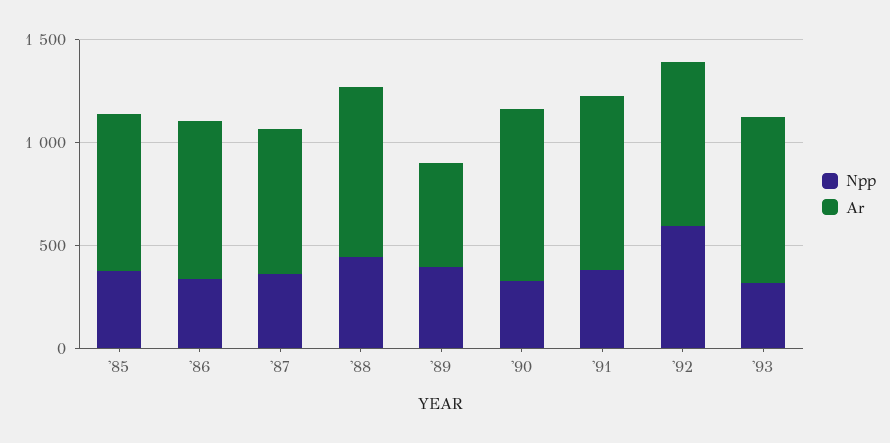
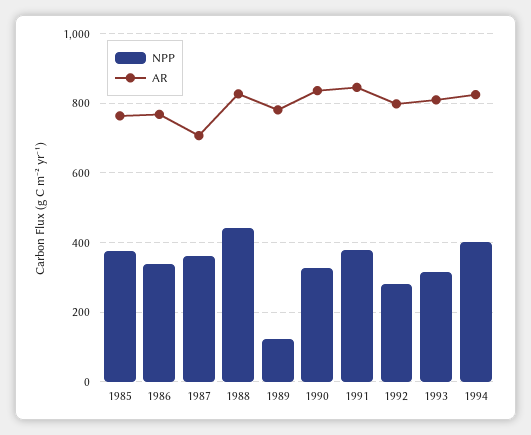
Npp, '89: 400 -> 120
Ar, '89: 500 -> 780
Npp, '92: 600 -> 280
Npp, 1994: none -> 400
Ar, 1994: none -> 820

